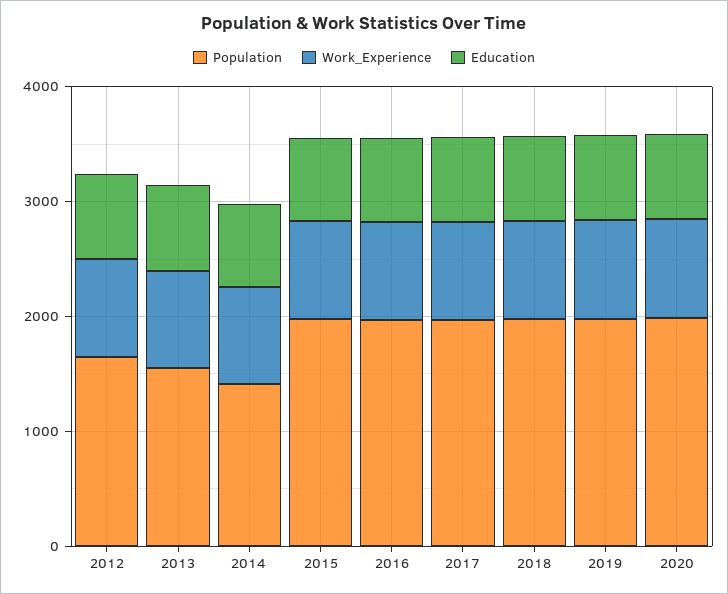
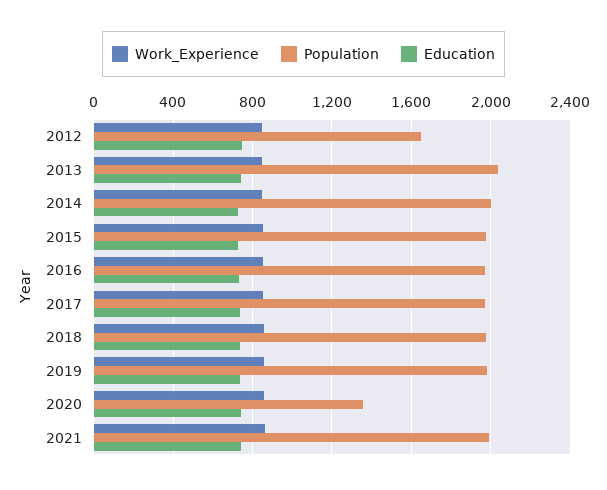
Population, 2013: 1600 -> 2050
Population, 2014: 1400 -> 2000
Population, 2020: 2000 -> 1350
Work_Experience, 2021: none -> 850
Population, 2021: none -> 2000
Education, 2021: none -> 750

